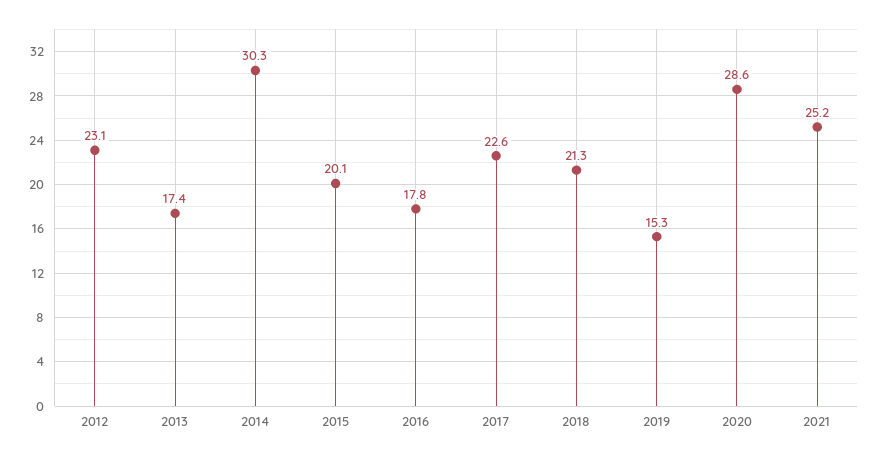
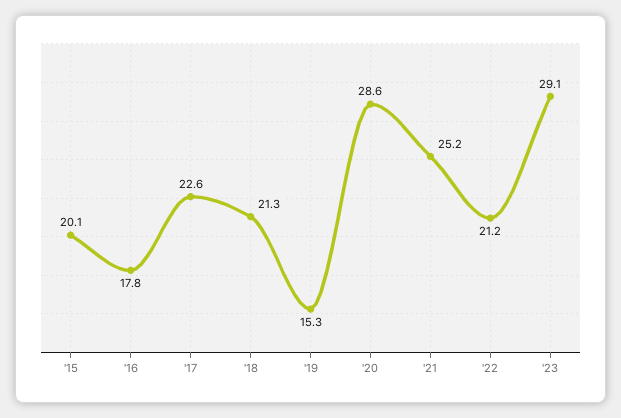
2012: 23.1 -> none
2013: 17.4 -> none
2014: 30.3 -> none
'22: none -> 21.2
'23: none -> 29.1

